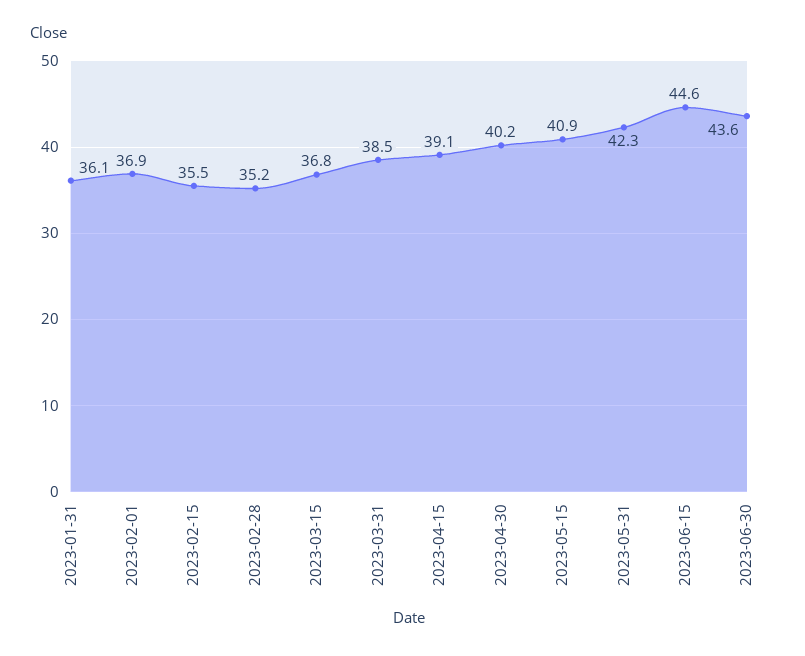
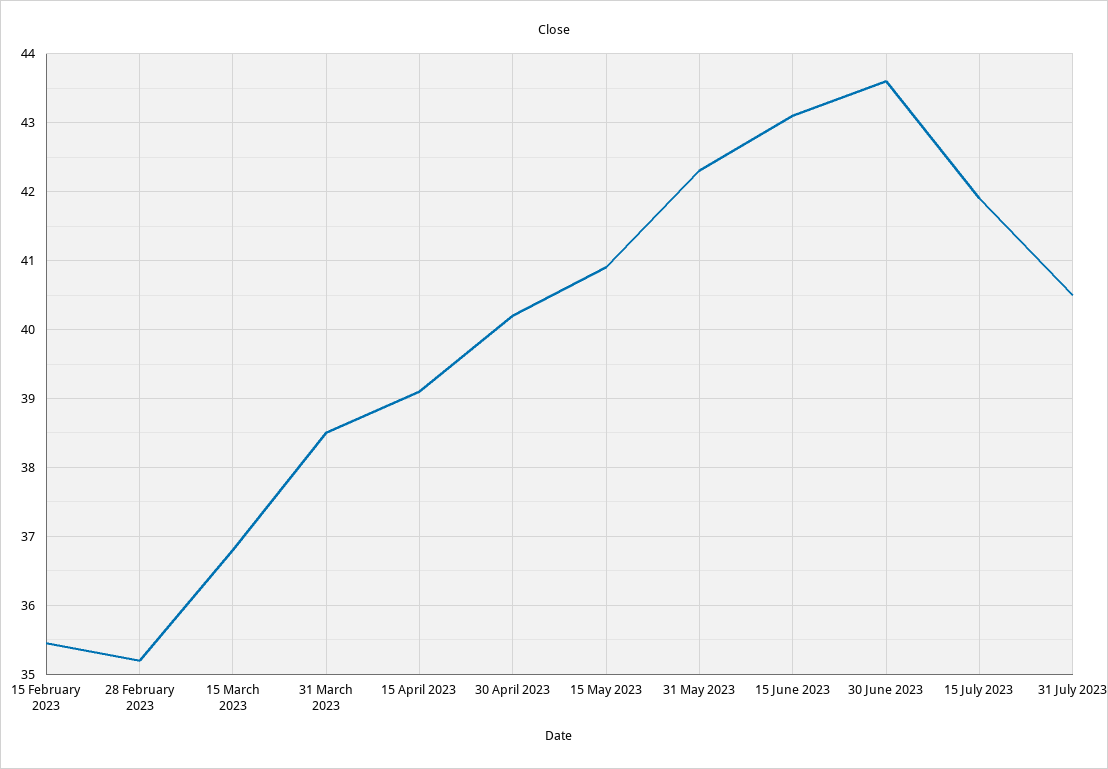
2023-01-31: 36.1 -> none
2023-02-01: 36.9 -> none
2023-06-15: 44.6 -> 43.1
15 July 2023: none -> 41.9
31 July 2023: none -> 40.5

